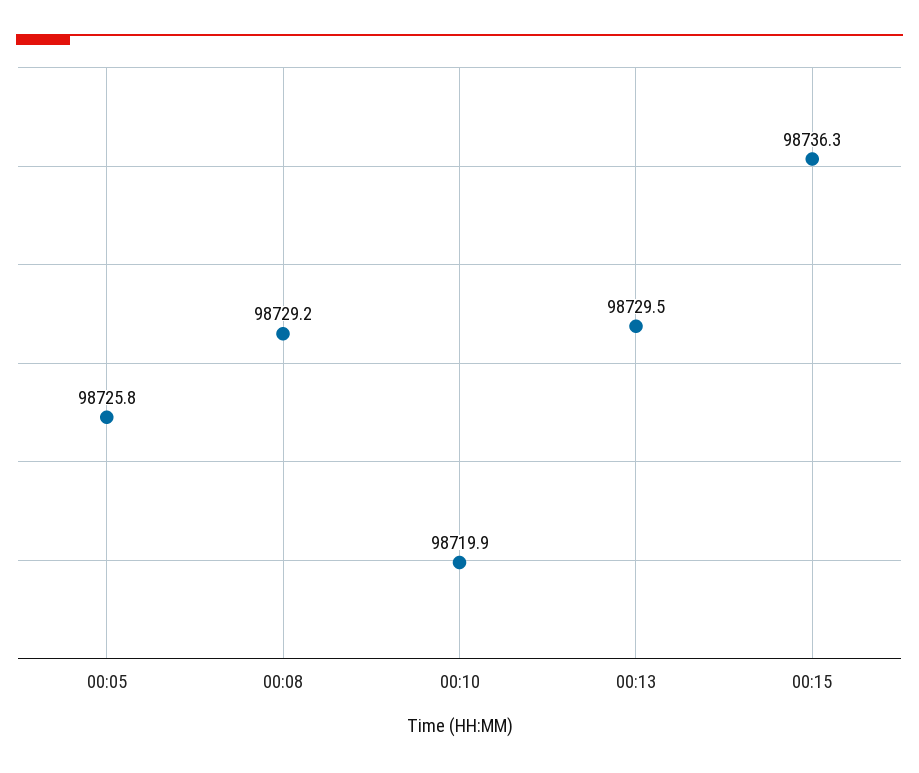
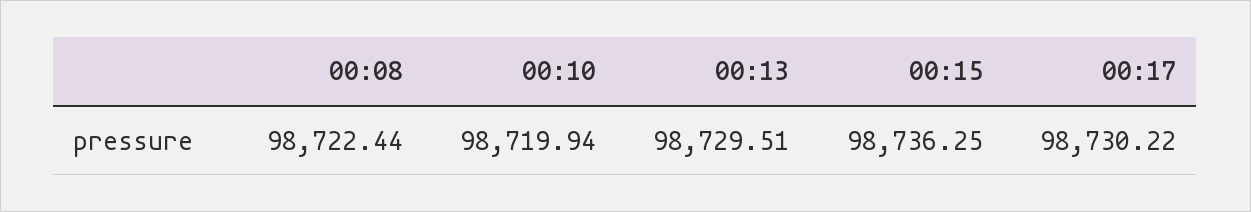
00:05: 98725.8 -> none
00:08: 98729.2 -> 98722.44
00:17: none -> 98730.22

